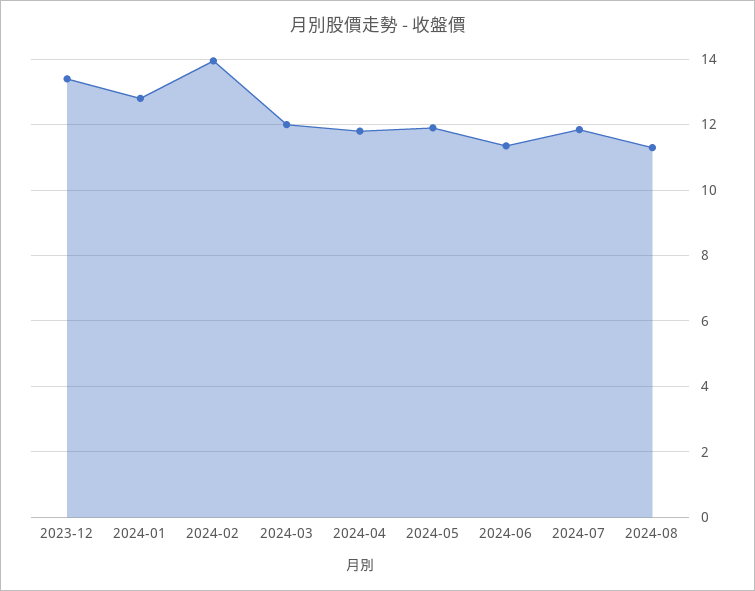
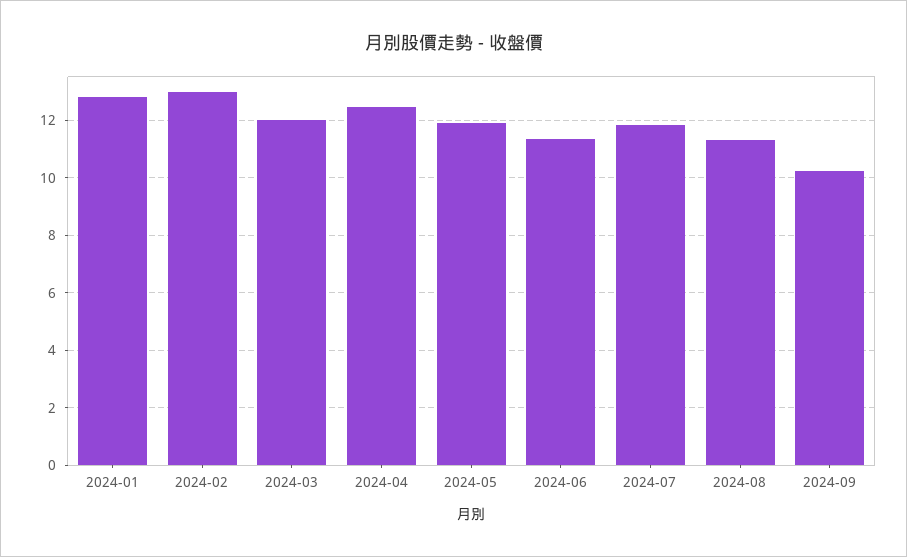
2023-12: 13.4 -> none
2024-02: 14 -> 13
2024-04: 11.8 -> 12.5
2024-09: none -> 10.25

